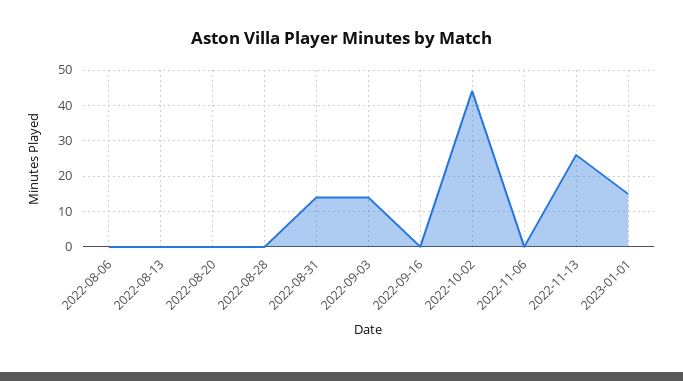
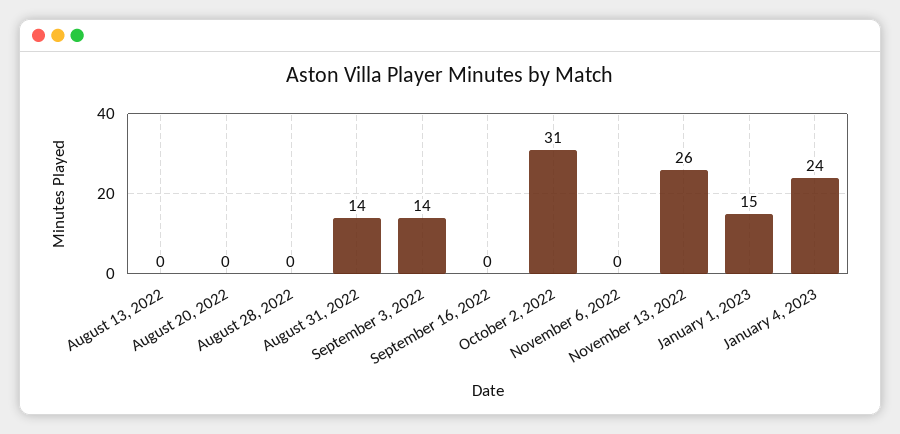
2022-08-06: 0 -> none
2022-10-02: 45 -> 31
January 4, 2023: none -> 24

